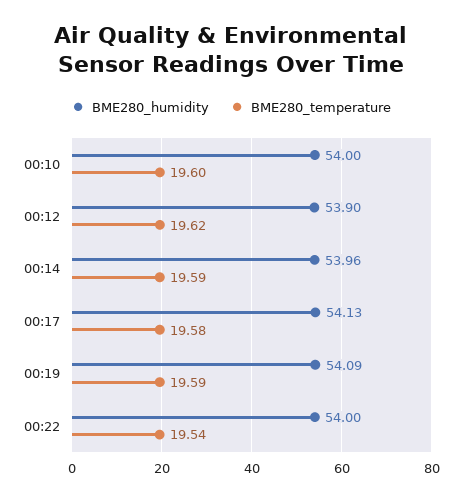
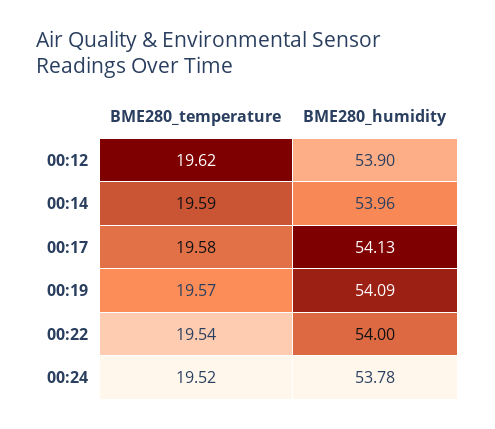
BME280_humidity, 00:10: 54 -> none
BME280_temperature, 00:10: 19.6 -> none
BME280_temperature, 00:19: 19.59 -> 19.57
BME280_temperature, 00:24: none -> 19.52
BME280_humidity, 00:24: none -> 53.78

